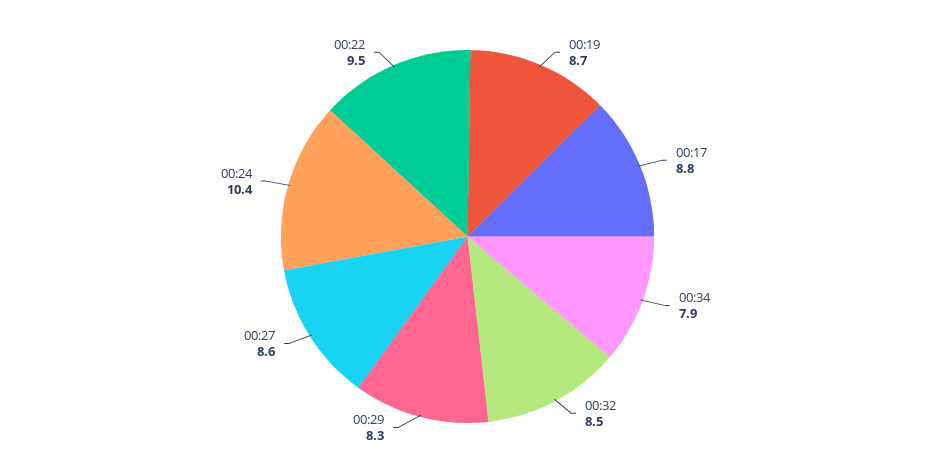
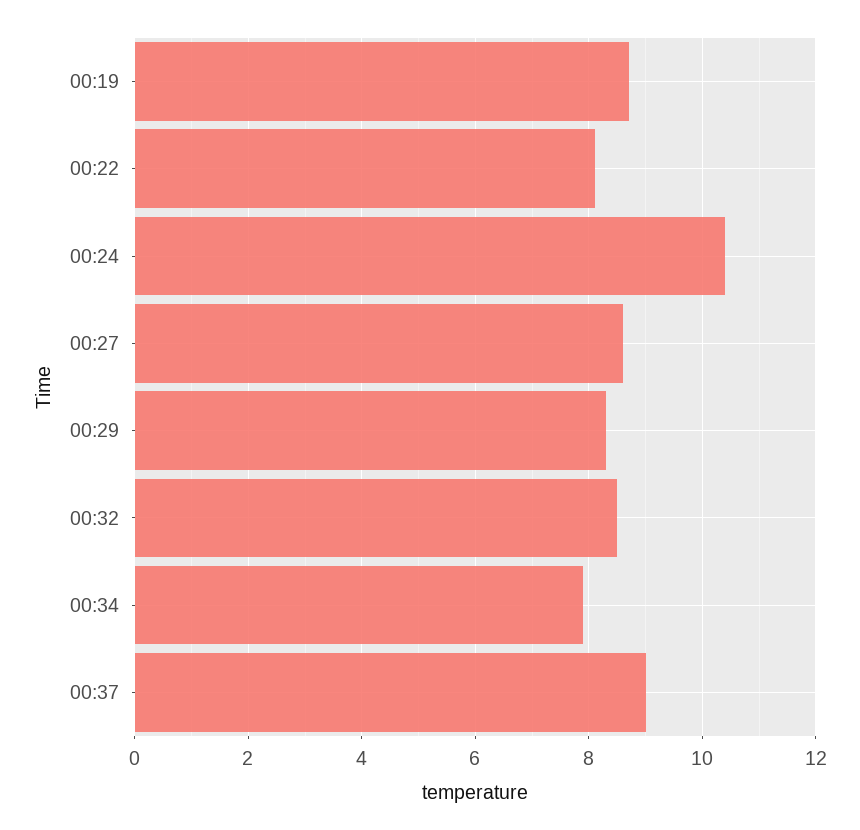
00:17: 8.8 -> none
00:22: 9.5 -> 8
00:37: none -> 9

